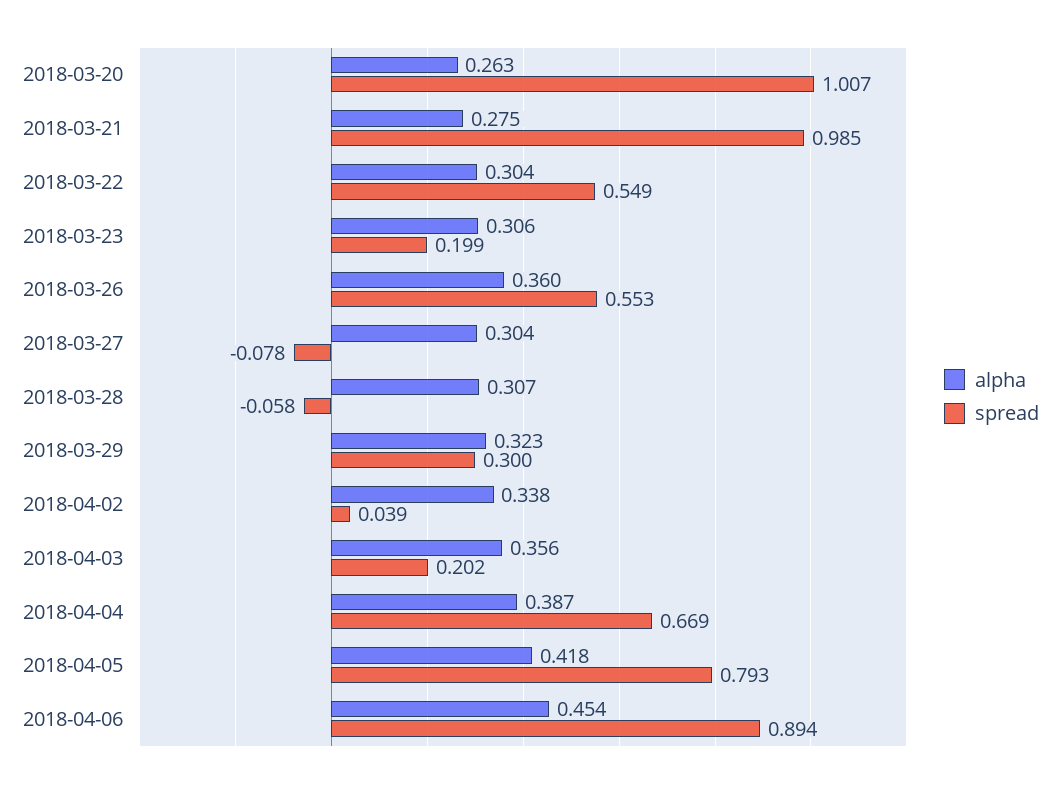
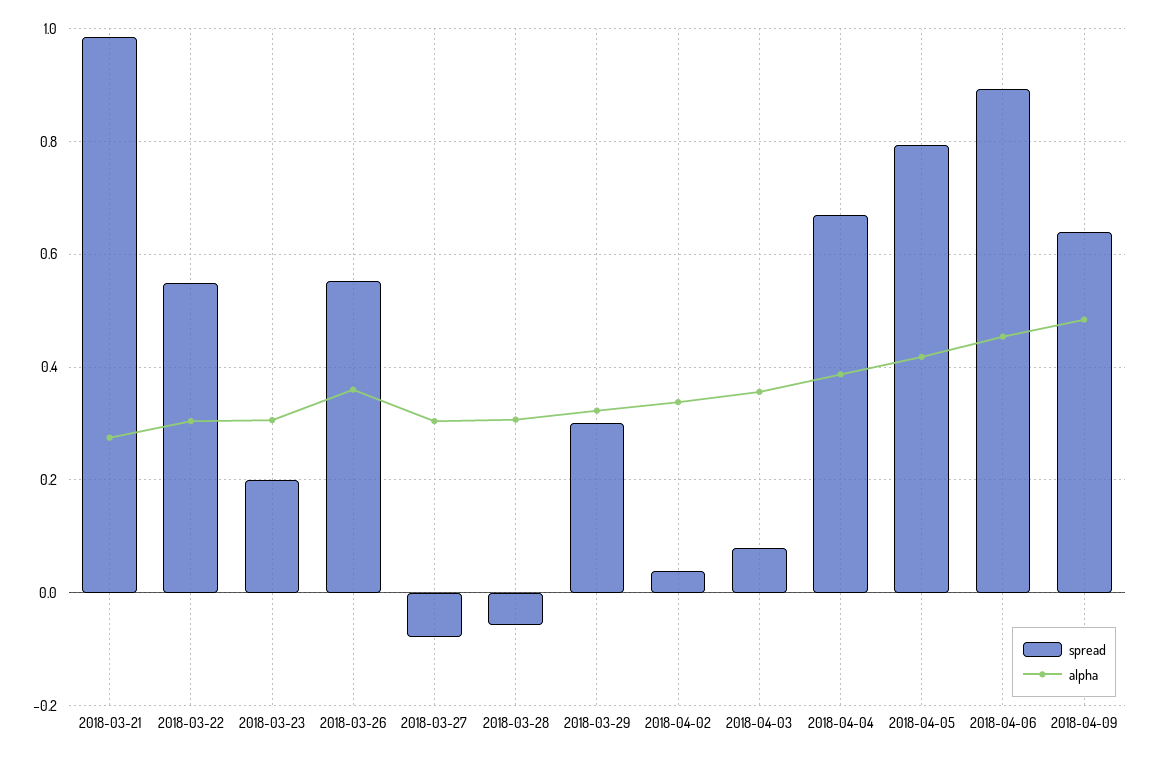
alpha, 2018-03-20: 0.263 -> none
spread, 2018-03-20: 1.007 -> none
spread, 2018-04-03: 0.202 -> 0.08
spread, 2018-04-09: none -> 0.64
alpha, 2018-04-09: none -> 0.48

